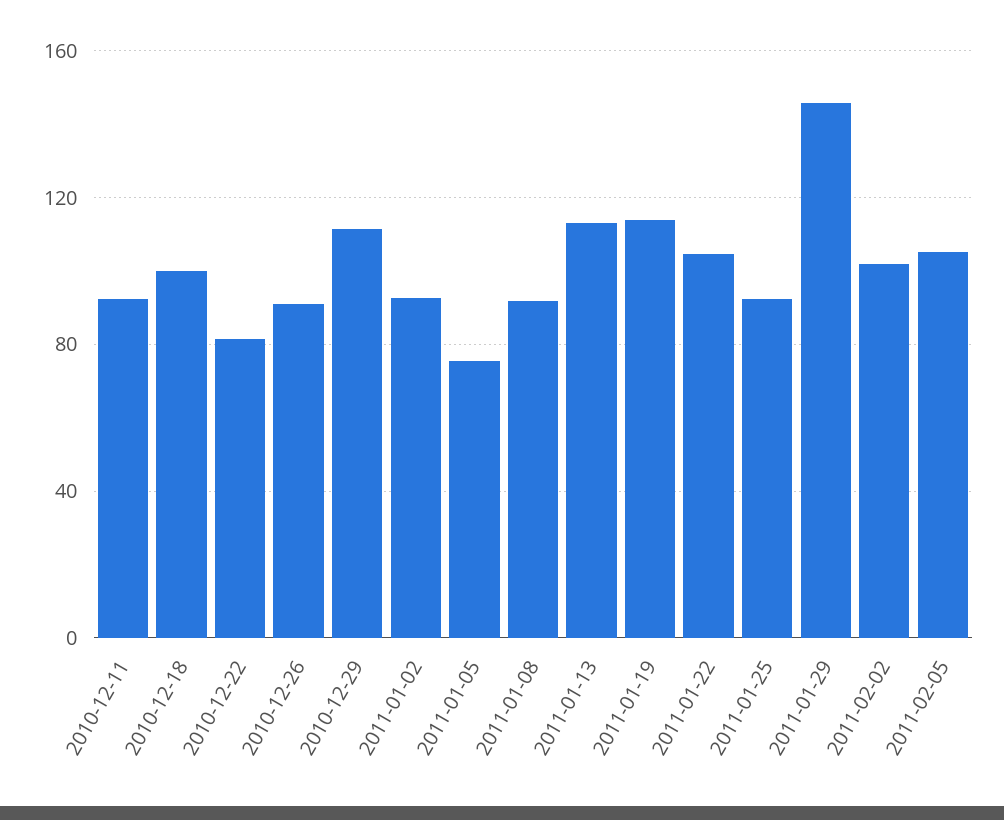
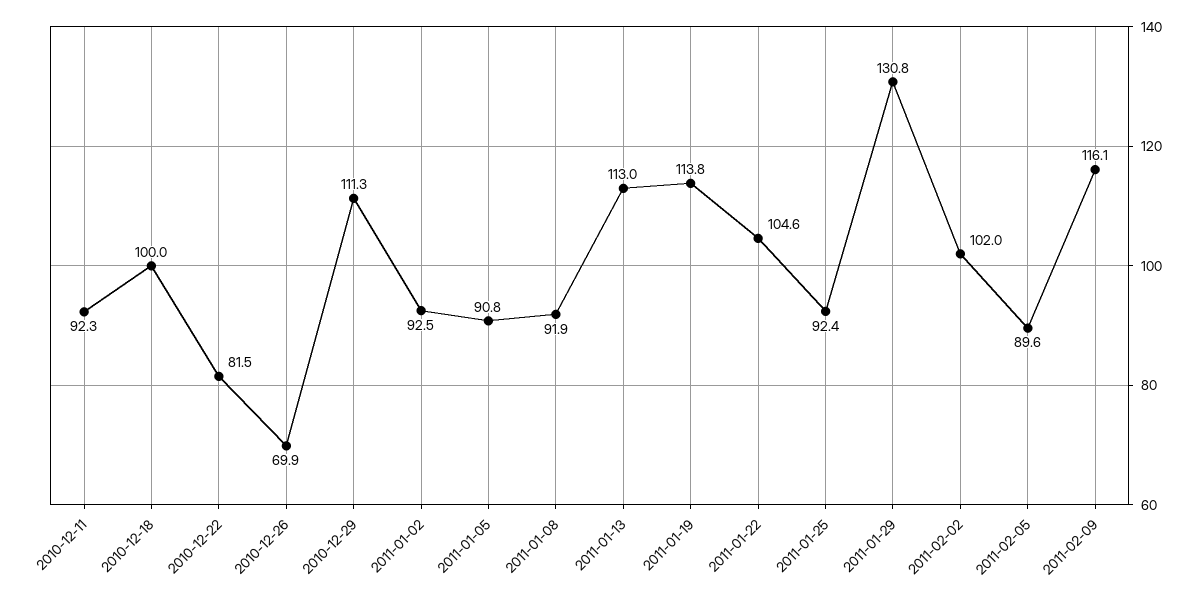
2010-12-26: 90 -> 69.9
2011-01-05: 75 -> 90.8
2011-01-29: 145 -> 130.8
2011-02-05: 105 -> 89.6
2011-02-09: none -> 116.1

